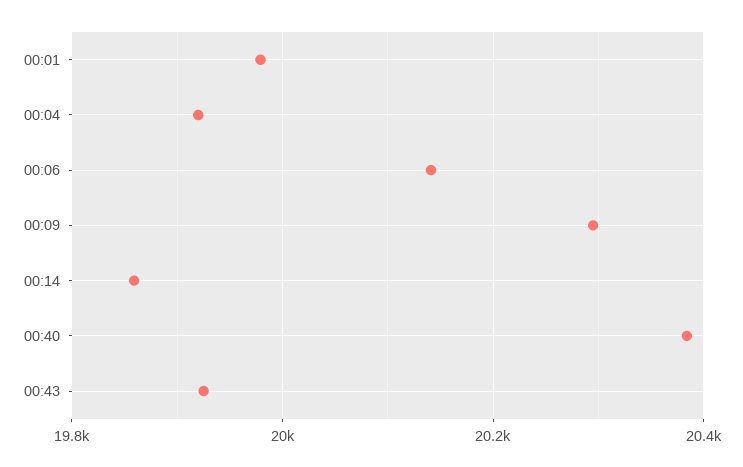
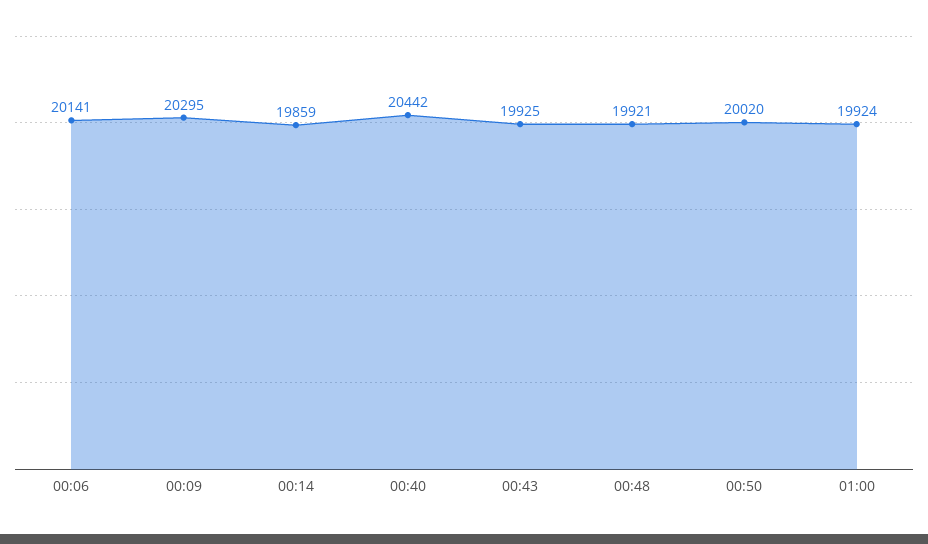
00:01: 19980 -> none
00:04: 19920 -> none
00:40: 20380 -> 20442
00:48: none -> 19921
00:50: none -> 20020
01:00: none -> 19924

